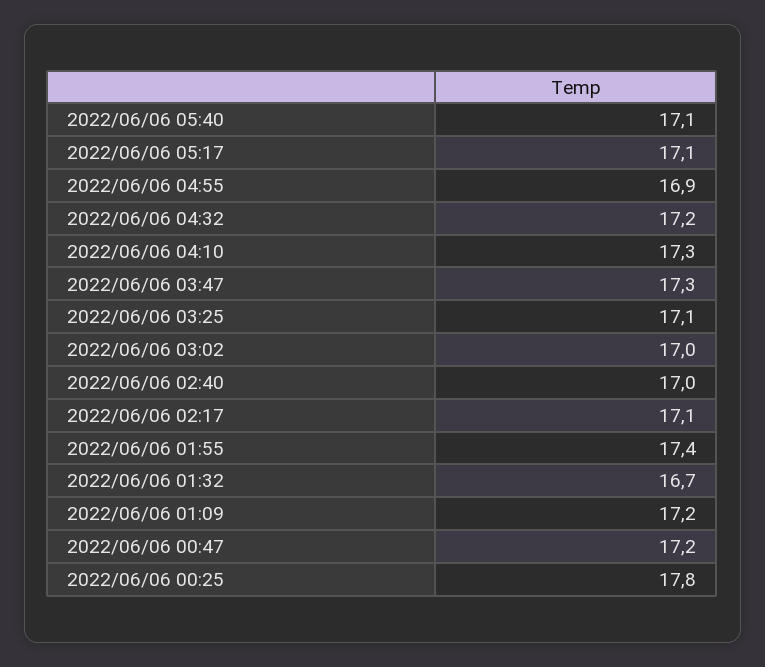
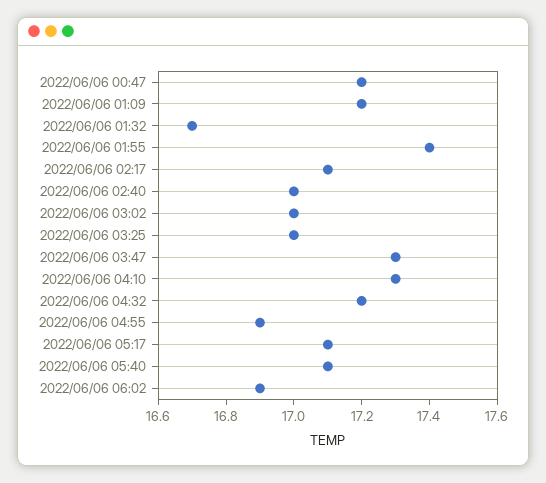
2022/06/06 03:25: 17.1 -> 17
2022/06/06 00:25: 17.8 -> none
2022/06/06 06:02: none -> 16.9

